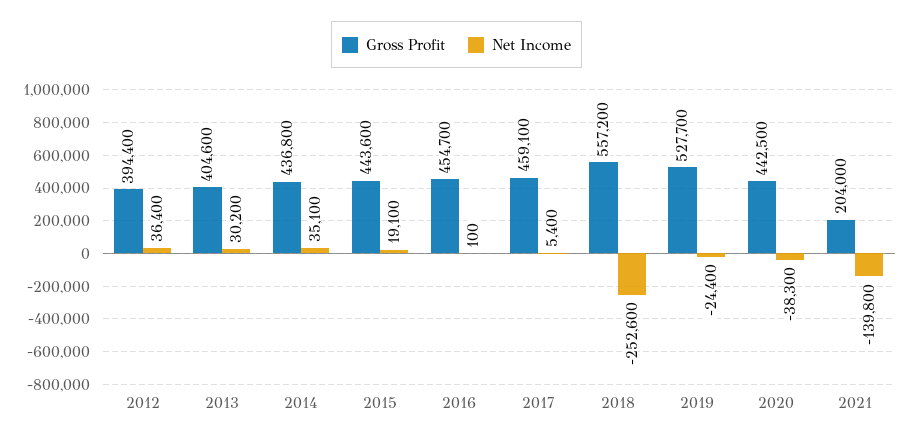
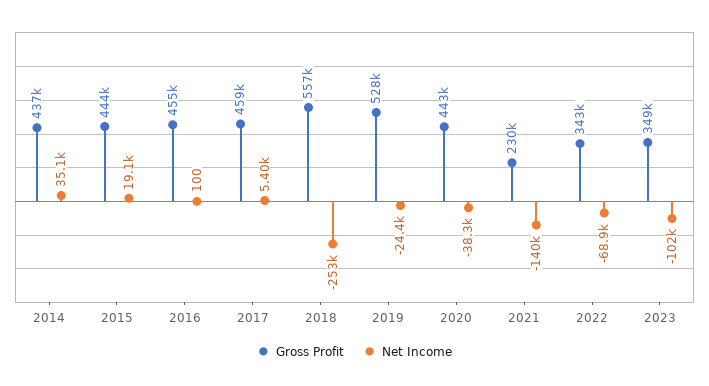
Gross Profit, 2012: 394400 -> none
Net Income, 2012: 36400 -> none
Gross Profit, 2013: 404600 -> none
Net Income, 2013: 30200 -> none
Gross Profit, 2021: 204000 -> 230000
Gross Profit, 2022: none -> 343000
Net Income, 2022: none -> -68900
Gross Profit, 2023: none -> 349000
Net Income, 2023: none -> -102000

